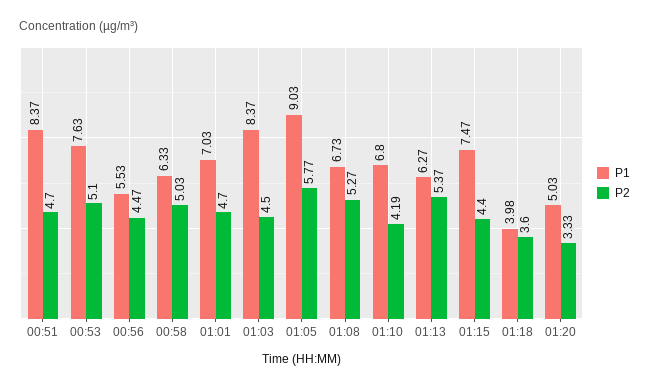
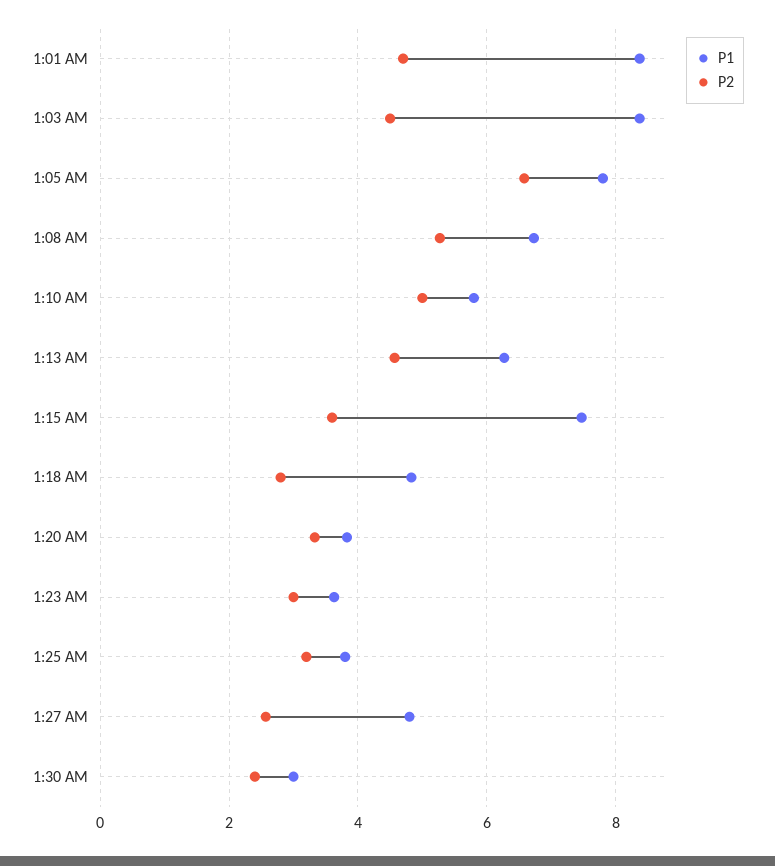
P1, 00:51: 8.37 -> none
P2, 00:51: 4.7 -> none
P1, 00:53: 7.63 -> none
P2, 00:53: 5.1 -> none
P1, 00:56: 5.53 -> none
P2, 00:56: 4.47 -> none
P1, 00:58: 6.33 -> none
P2, 00:58: 5.03 -> none
P1, 01:01: 7.03 -> 8.4
P1, 01:05: 9.03 -> 7.8
P2, 01:05: 5.77 -> 6.6
P1, 01:10: 6.8 -> 5.8
P2, 01:10: 4.19 -> 5
P2, 01:13: 5.37 -> 4.6
P2, 01:15: 4.4 -> 3.6
P1, 01:18: 3.98 -> 4.8
P2, 01:18: 3.6 -> 2.8
P1, 01:20: 5.03 -> 3.8
P1, 1:23 AM: none -> 3.6
P2, 1:23 AM: none -> 3
P1, 1:25 AM: none -> 3.8
P2, 1:25 AM: none -> 3.2
P1, 1:27 AM: none -> 4.8
P2, 1:27 AM: none -> 2.6
P1, 1:30 AM: none -> 3
P2, 1:30 AM: none -> 2.4

